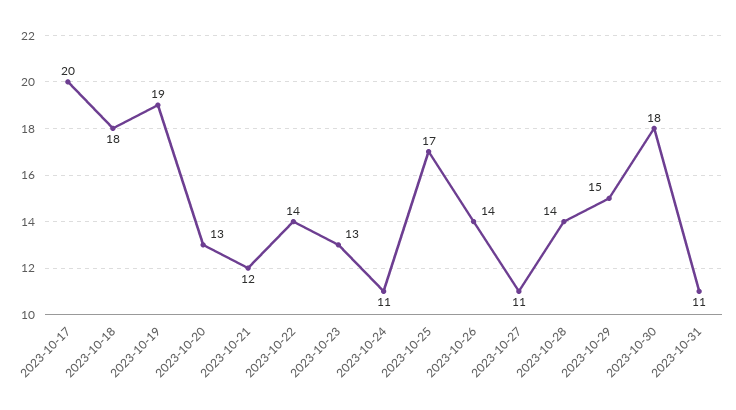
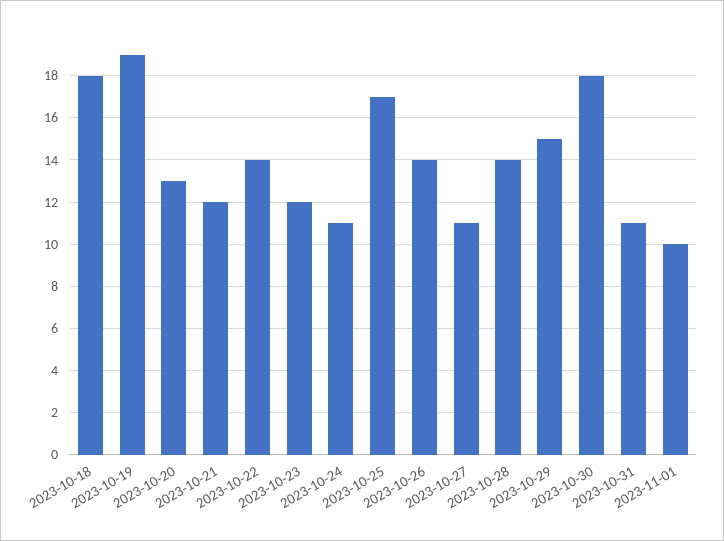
2023-10-17: 20 -> none
2023-10-23: 13 -> 12
2023-11-01: none -> 10

